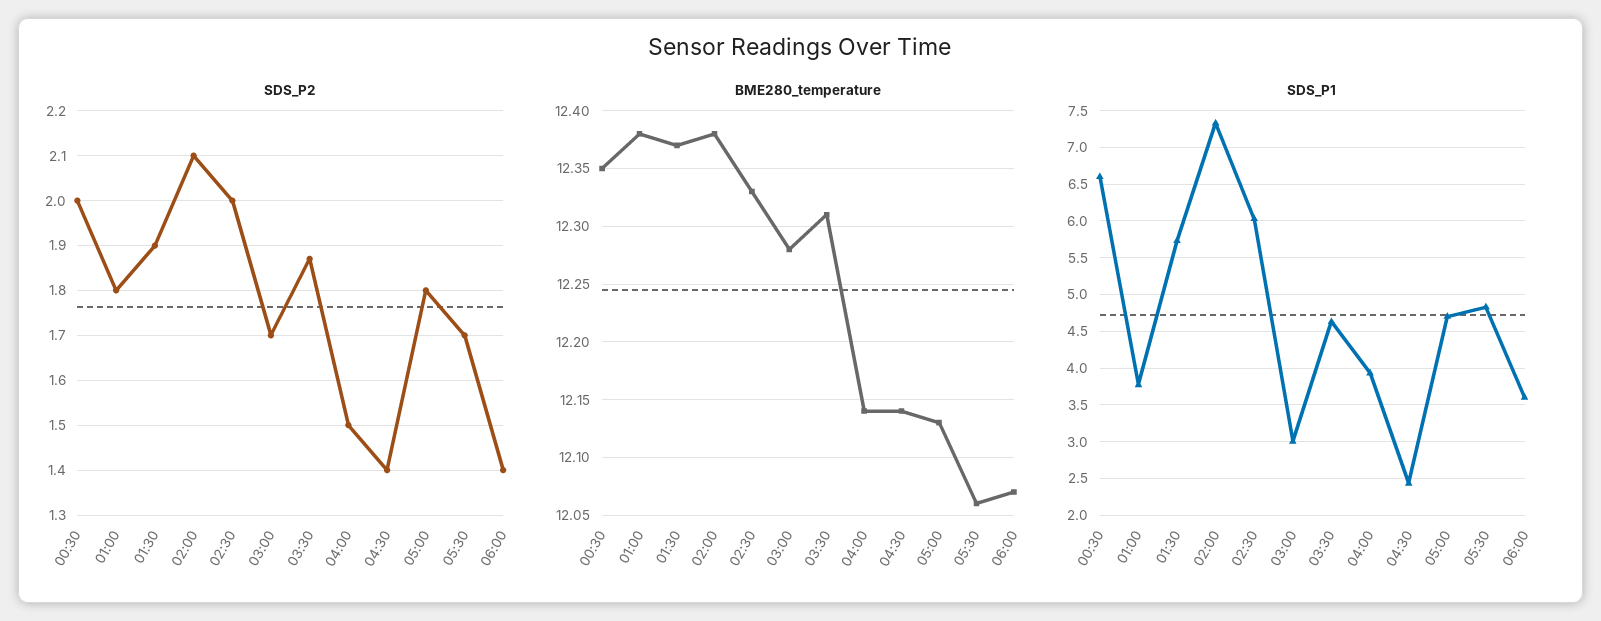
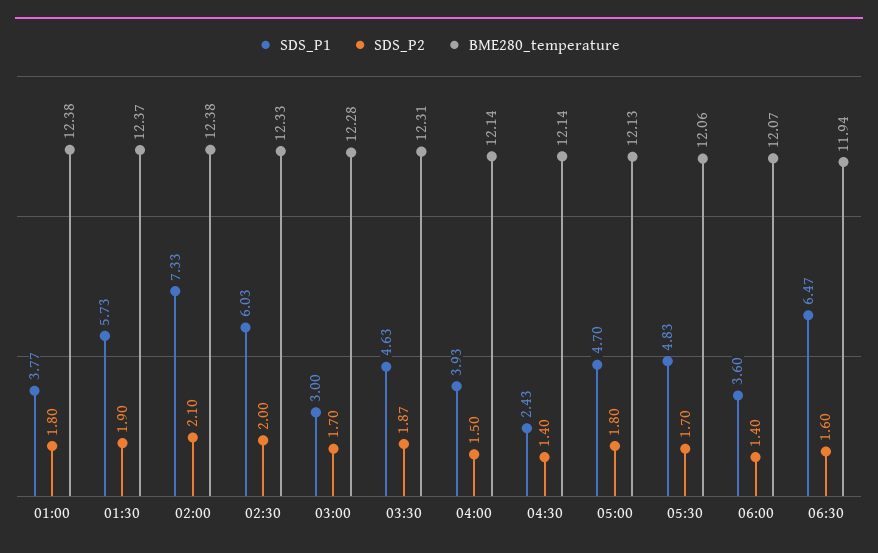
SDS_P2, 00:30: 2 -> none
BME280_temperature, 00:30: 12.35 -> none
SDS_P1, 00:30: 6.6 -> none
SDS_P1, 06:30: none -> 6.47
SDS_P2, 06:30: none -> 1.6
BME280_temperature, 06:30: none -> 11.94

